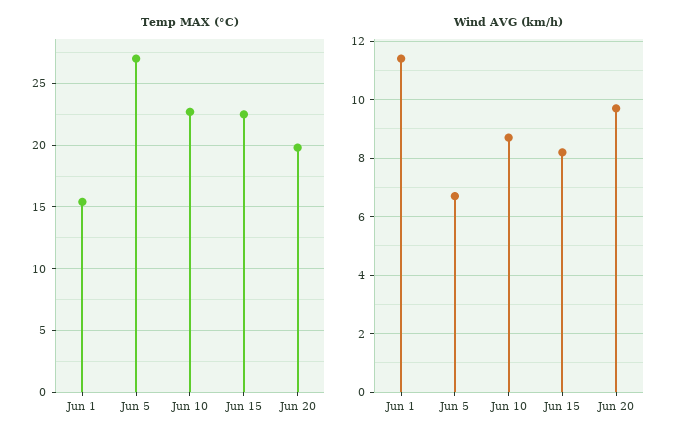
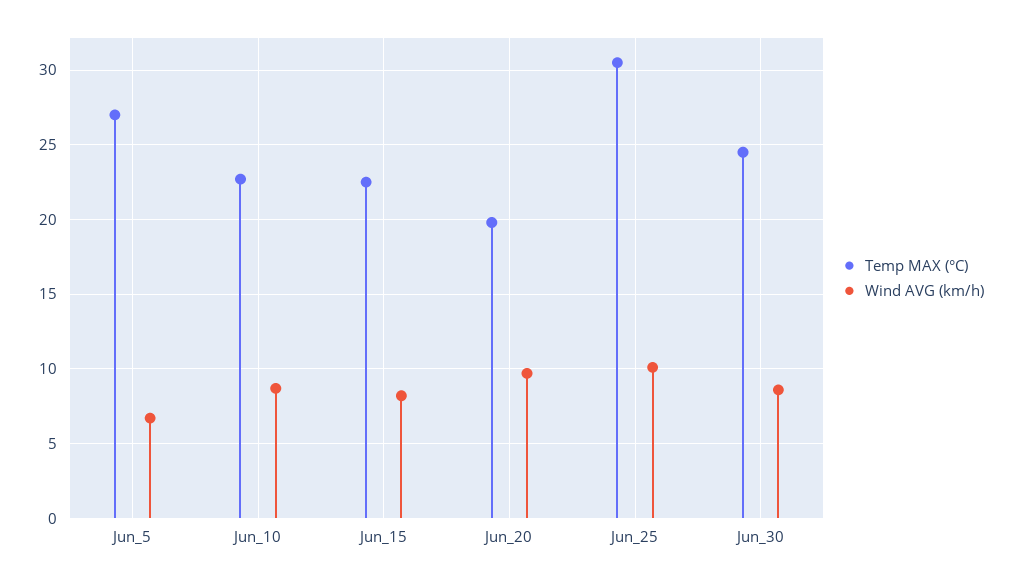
Temp MAX (°C), Jun 1: 15.5 -> none
Wind AVG (km/h), Jun 1: 11.5 -> none
Temp MAX (°C), Jun_25: none -> 30.5
Wind AVG (km/h), Jun_25: none -> 10
Temp MAX (°C), Jun_30: none -> 24.5
Wind AVG (km/h), Jun_30: none -> 8.5

